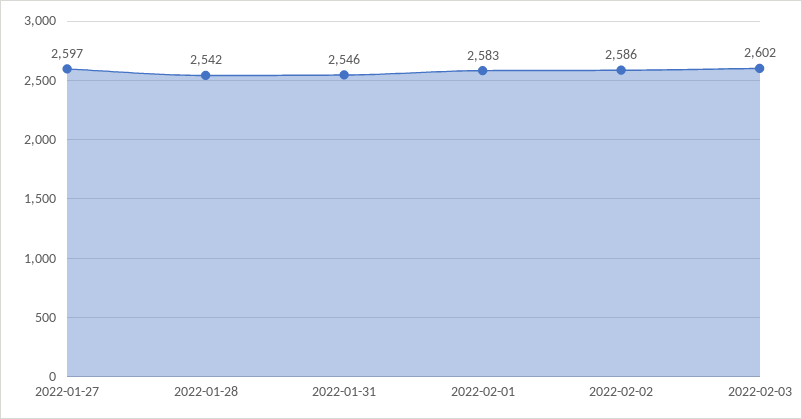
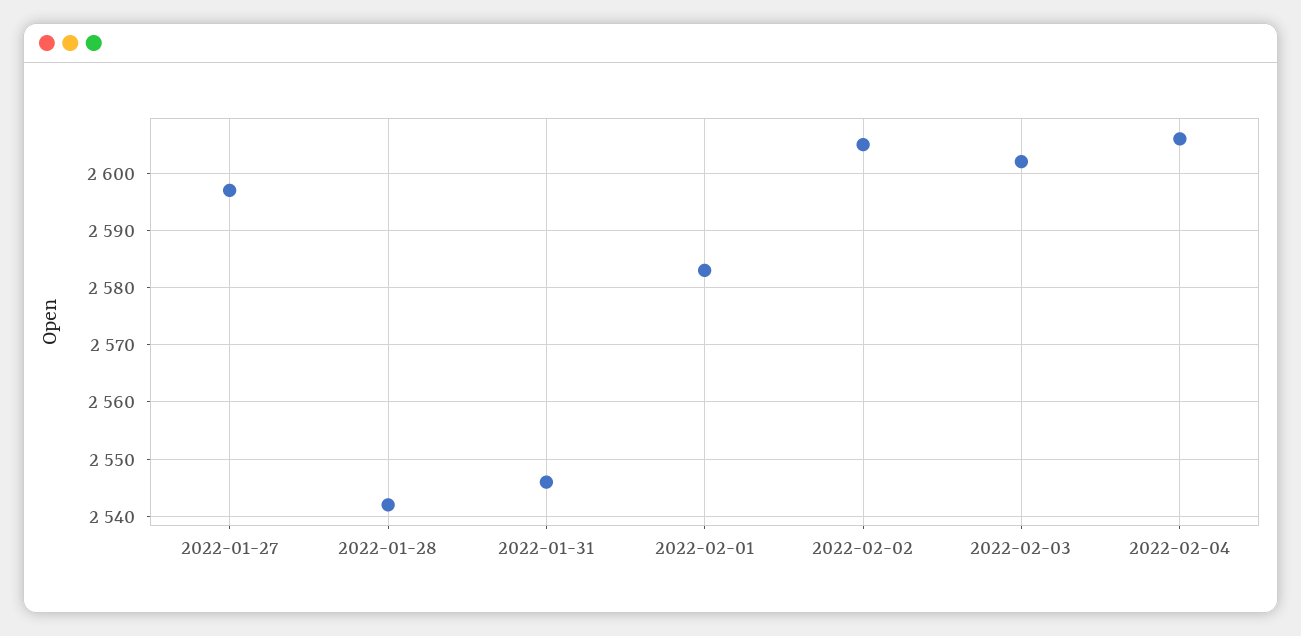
2022-02-02: 2586 -> 2605
2022-02-04: none -> 2605

